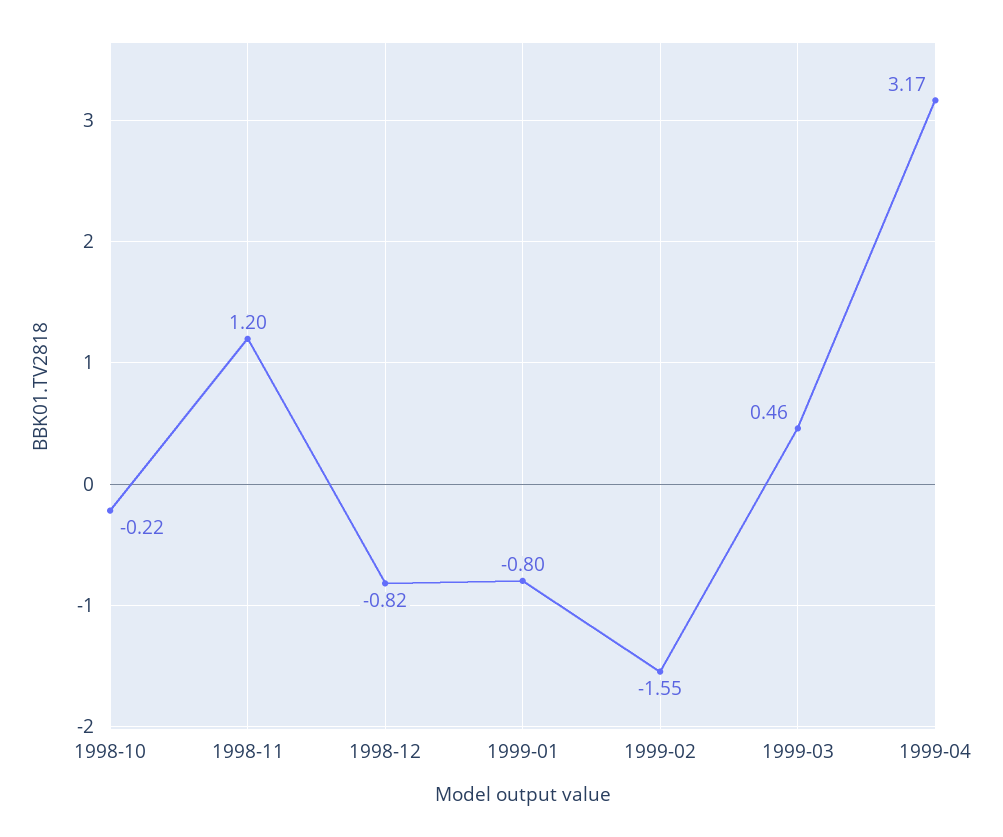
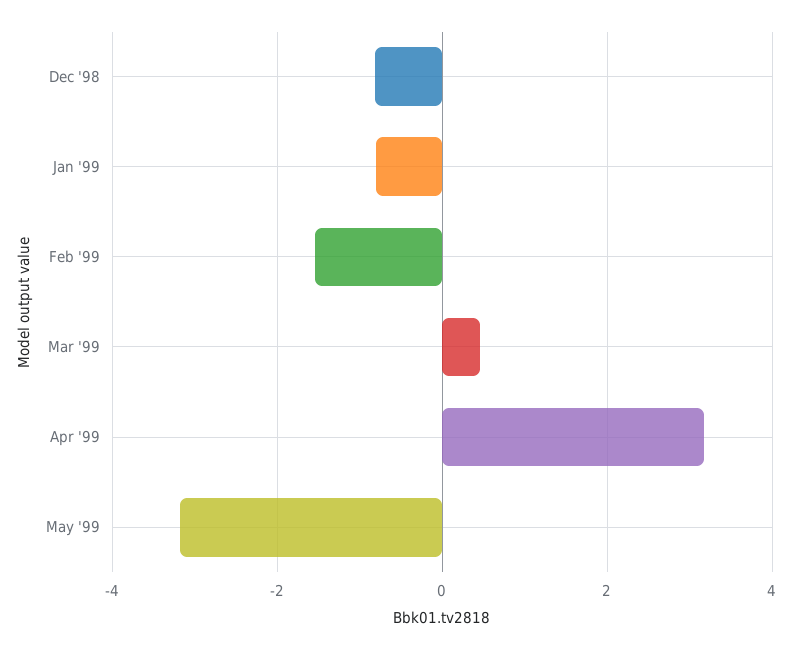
1998-10: -0.22 -> none
1998-11: 1.2 -> none
May '99: none -> -3.2

